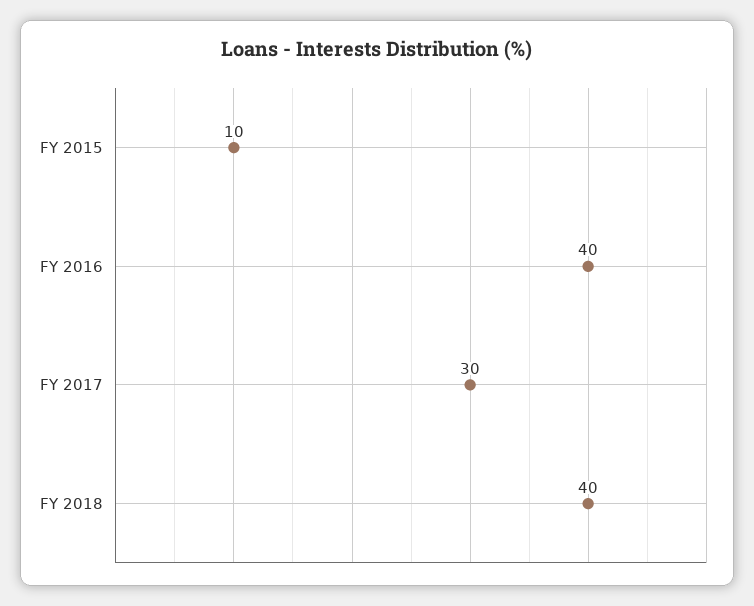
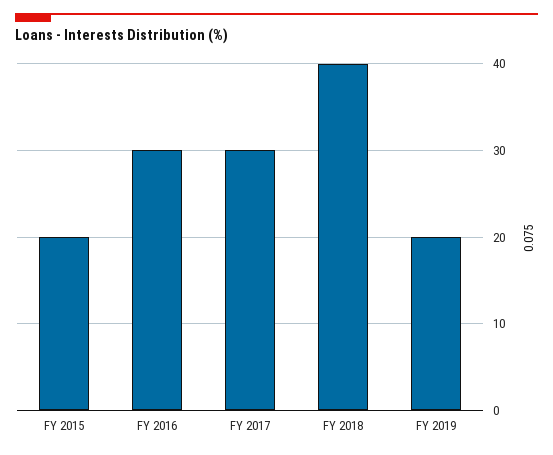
FY 2015: 10 -> 20
FY 2016: 40 -> 30
FY 2019: none -> 20

